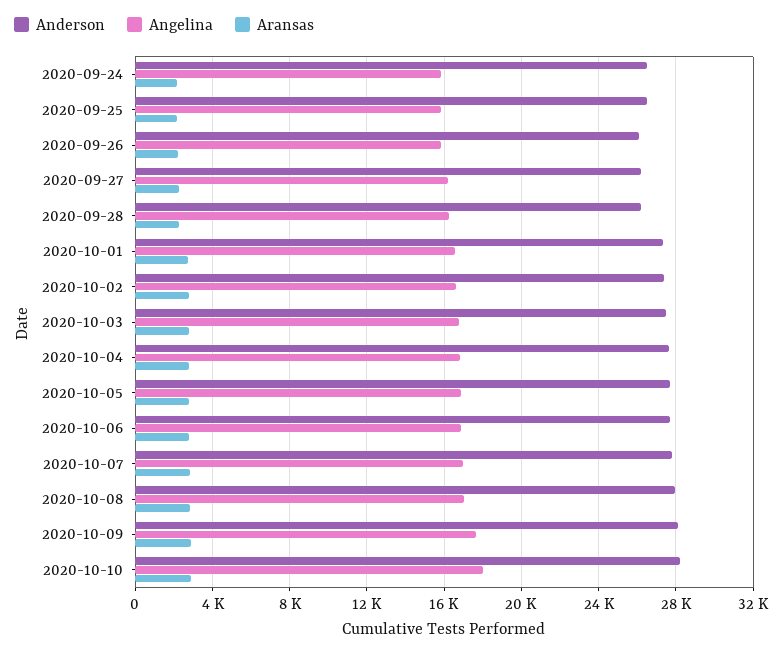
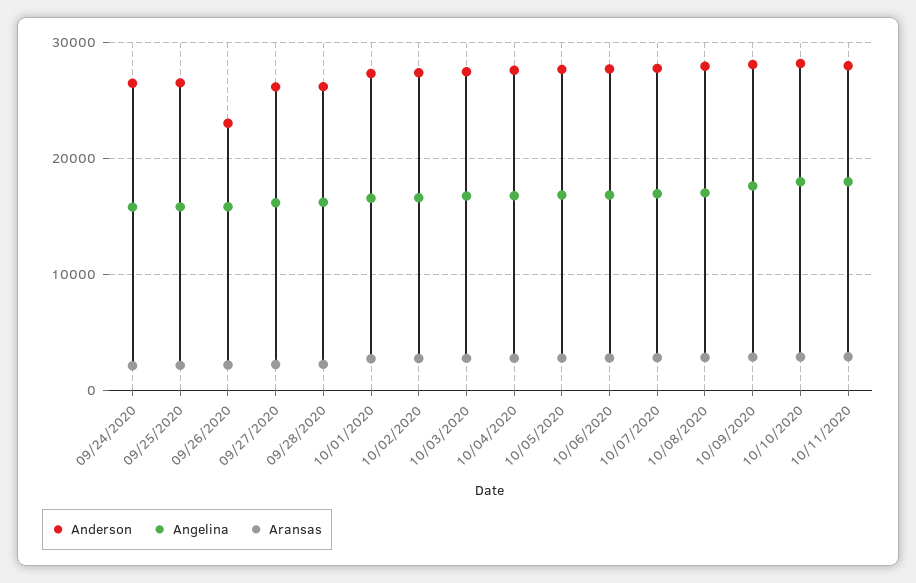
Anderson, 2020-09-26: 26000 -> 23000
Anderson, 10/11/2020: none -> 28000
Angelina, 10/11/2020: none -> 18000
Aransas, 10/11/2020: none -> 3000

